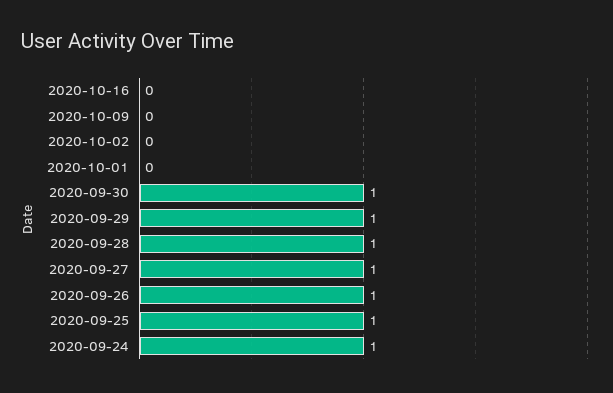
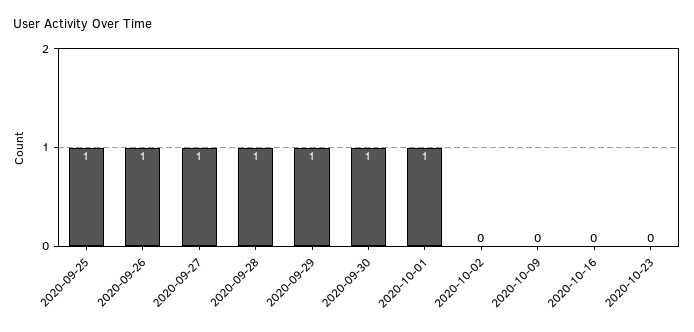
2020-10-01: 0 -> 1
2020-09-24: 1 -> none
2020-10-23: none -> 0

